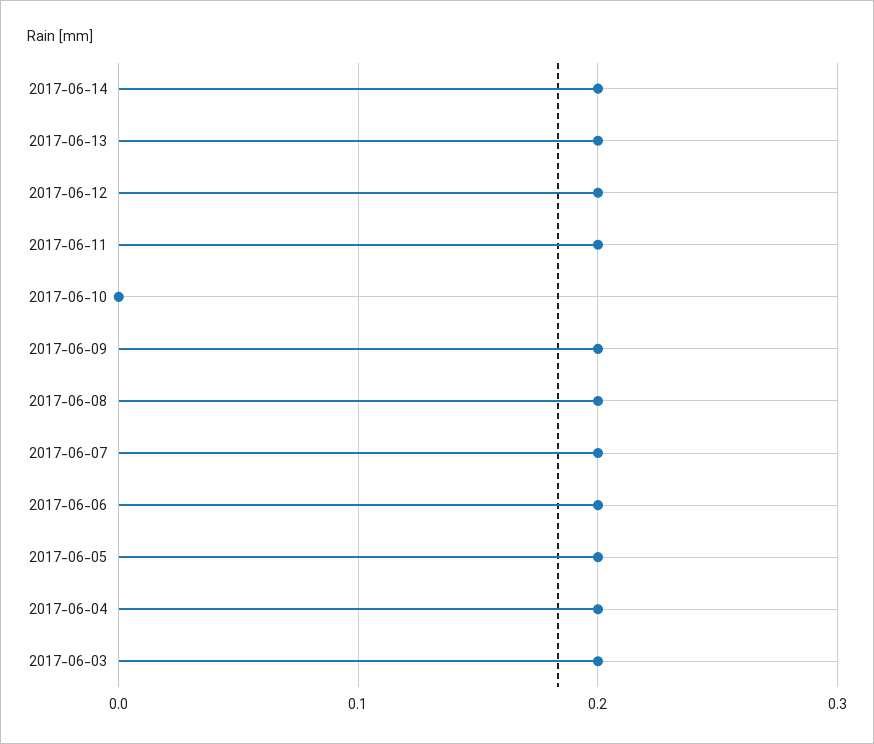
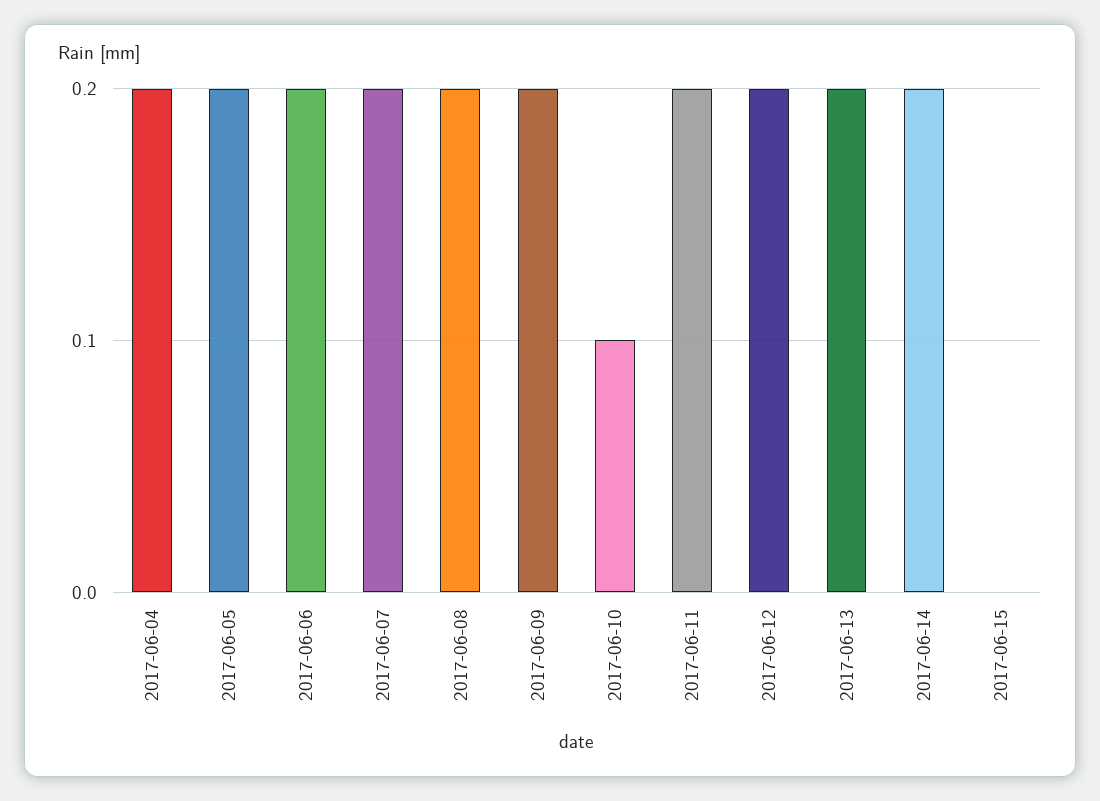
2017-06-10: 0 -> 0.1
2017-06-03: 0.2 -> none
2017-06-15: none -> 0

